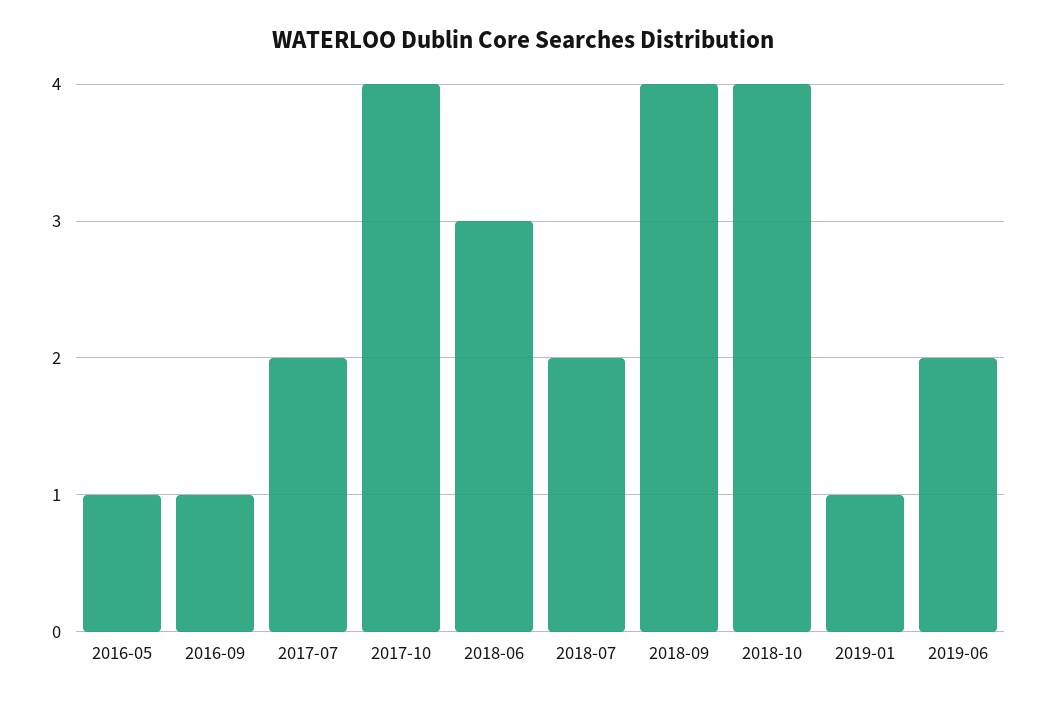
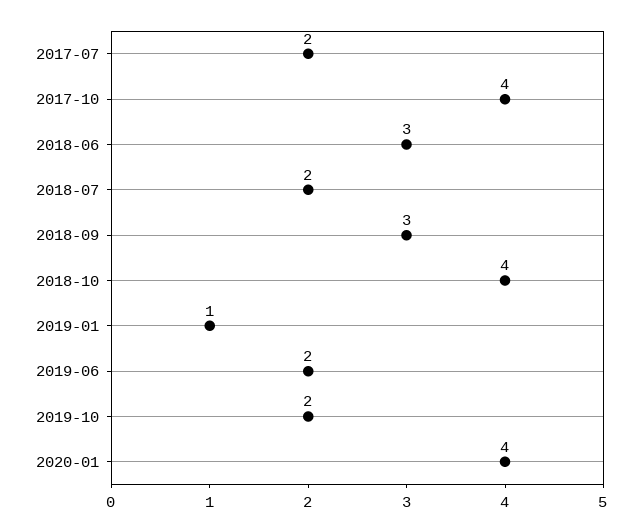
2016-05: 1 -> none
2016-09: 1 -> none
2018-09: 4 -> 3
2019-10: none -> 2
2020-01: none -> 4

